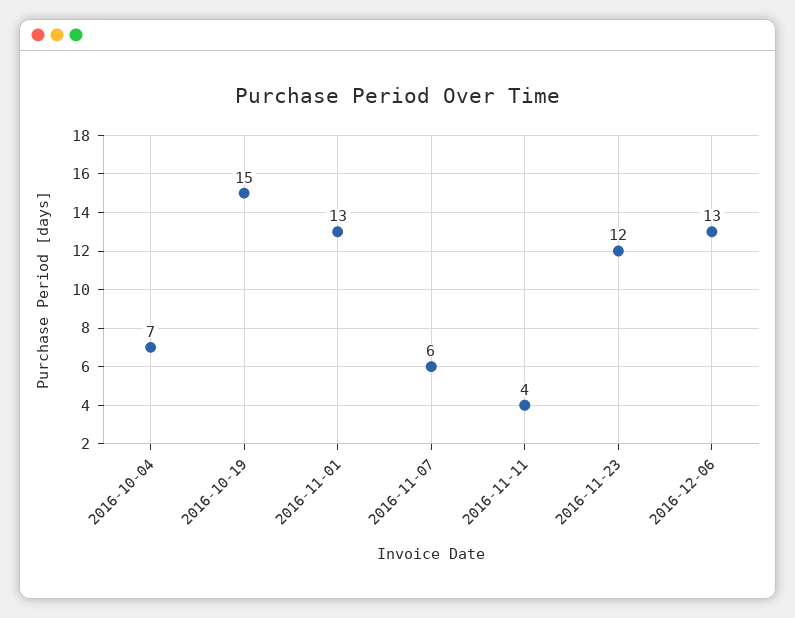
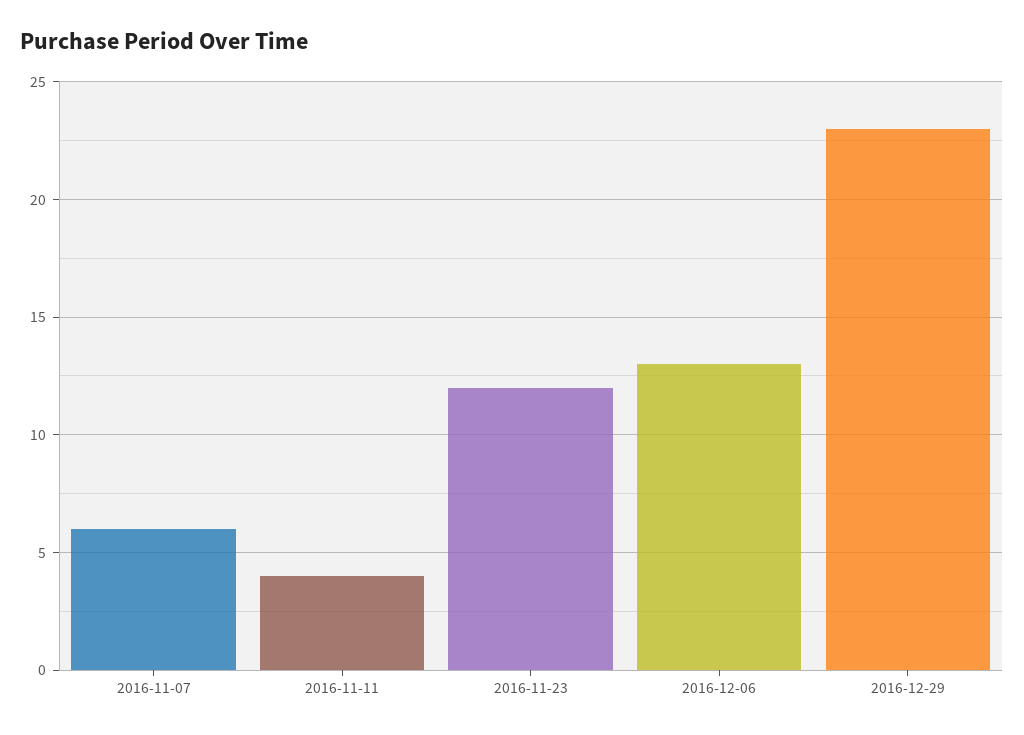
2016-10-04: 7 -> none
2016-10-19: 15 -> none
2016-11-01: 13 -> none
2016-12-29: none -> 23

